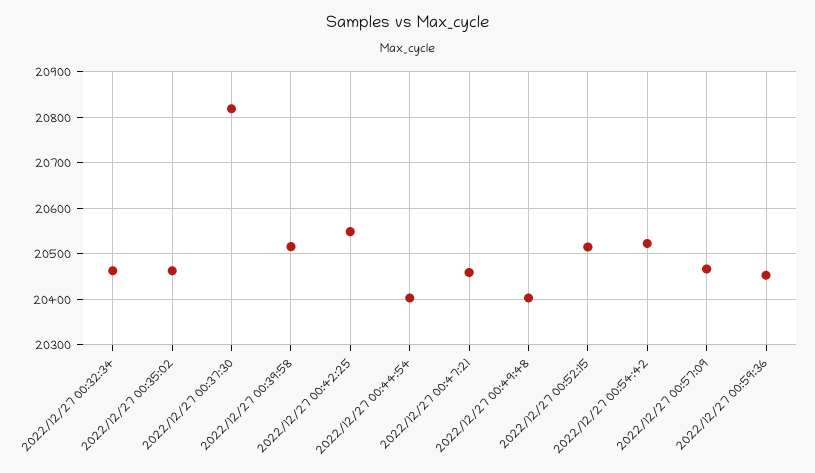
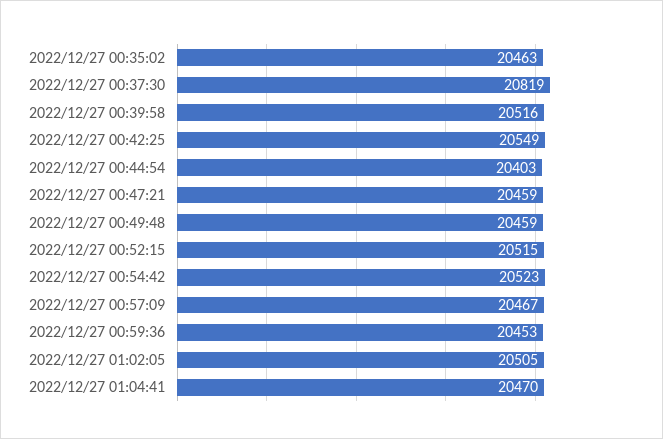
2022/12/27 00:32:34: 20460 -> none
2022/12/27 00:49:48: 20400 -> 20459
2022/12/27 01:02:05: none -> 20505
2022/12/27 01:04:41: none -> 20470

